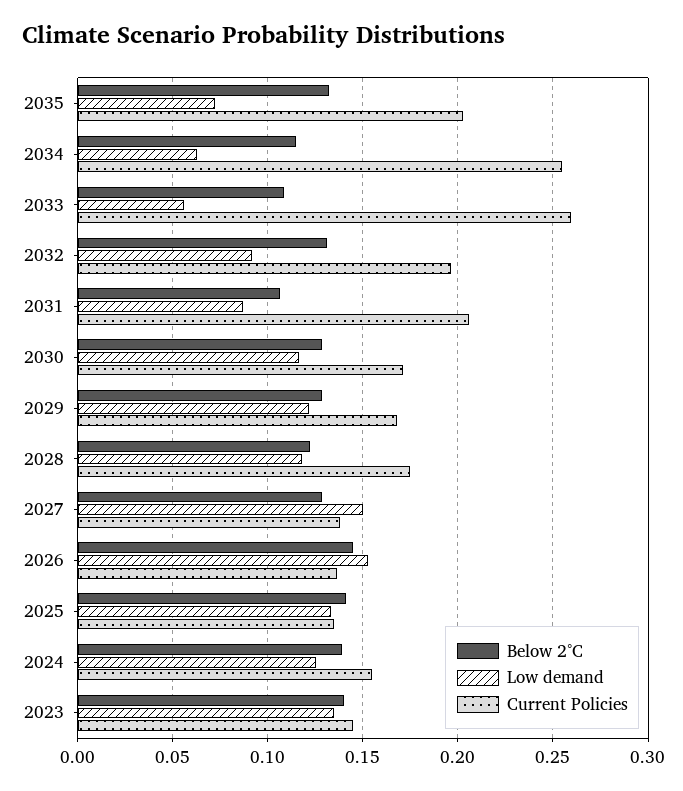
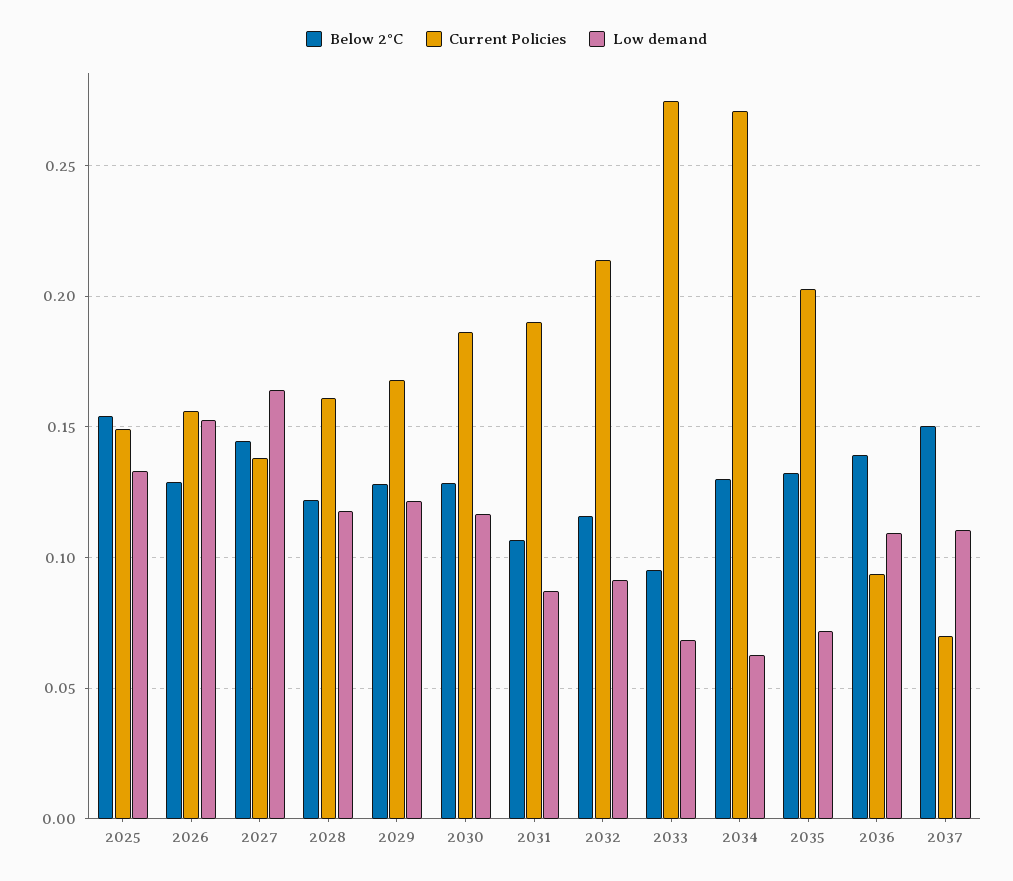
Below 2°C, 2034: 0.115 -> 0.13
Current Policies, 2034: 0.255 -> 0.27
Below 2°C, 2033: 0.11 -> 0.095
Low demand, 2033: 0.055 -> 0.07
Current Policies, 2033: 0.26 -> 0.275
Below 2°C, 2032: 0.13 -> 0.115
Current Policies, 2032: 0.195 -> 0.215
Current Policies, 2031: 0.205 -> 0.19
Current Policies, 2030: 0.17 -> 0.185
Current Policies, 2028: 0.175 -> 0.16
Below 2°C, 2027: 0.13 -> 0.145
Low demand, 2027: 0.15 -> 0.165
Below 2°C, 2026: 0.145 -> 0.13
Current Policies, 2026: 0.135 -> 0.155
Below 2°C, 2025: 0.14 -> 0.155
Current Policies, 2025: 0.135 -> 0.15
Below 2°C, 2024: 0.14 -> none
Low demand, 2024: 0.125 -> none
Current Policies, 2024: 0.155 -> none
Below 2°C, 2023: 0.14 -> none
Low demand, 2023: 0.135 -> none
Current Policies, 2023: 0.145 -> none
Below 2°C, 2036: none -> 0.14
Current Policies, 2036: none -> 0.095
Low demand, 2036: none -> 0.11
Below 2°C, 2037: none -> 0.15
Current Policies, 2037: none -> 0.07
Low demand, 2037: none -> 0.11

